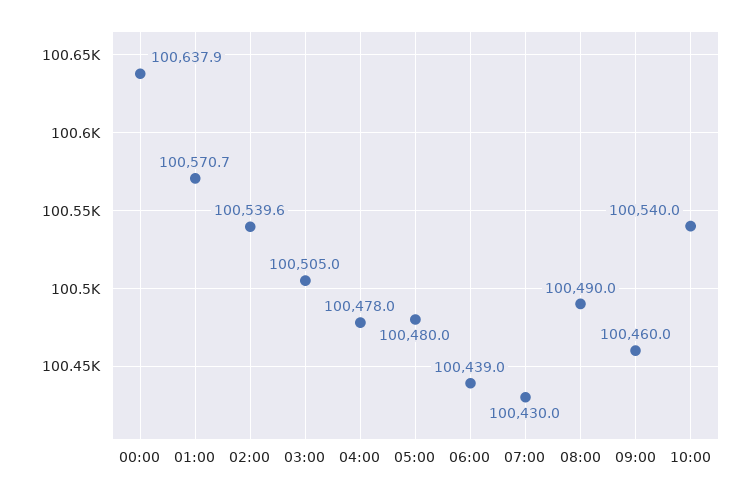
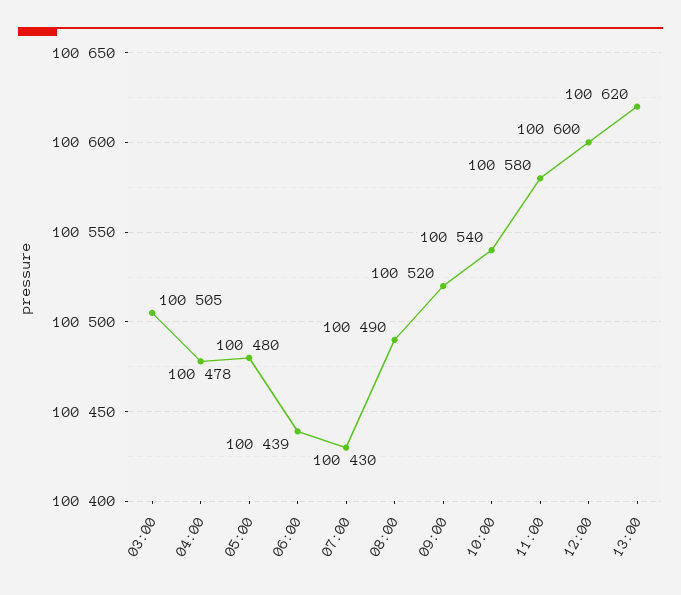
00:00: 100637.9 -> none
01:00: 100570.7 -> none
02:00: 100539.6 -> none
09:00: 100460 -> 100520
11:00: none -> 100580
12:00: none -> 100600
13:00: none -> 100620

